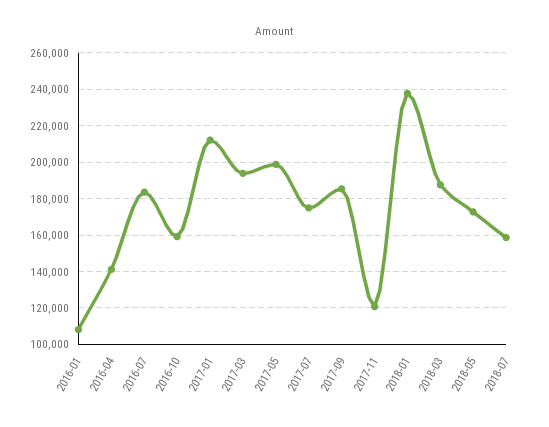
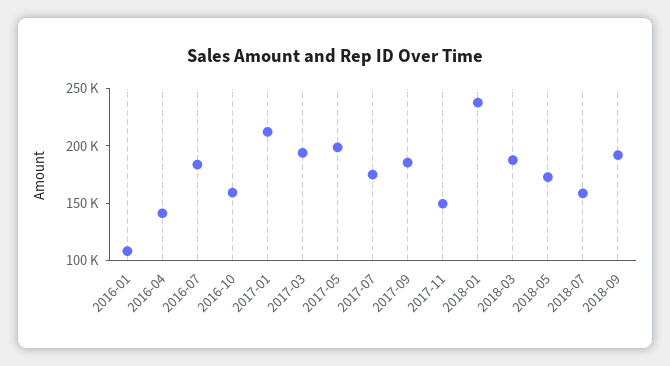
2017-11: 120000 -> 150000
2018-09: none -> 190000

